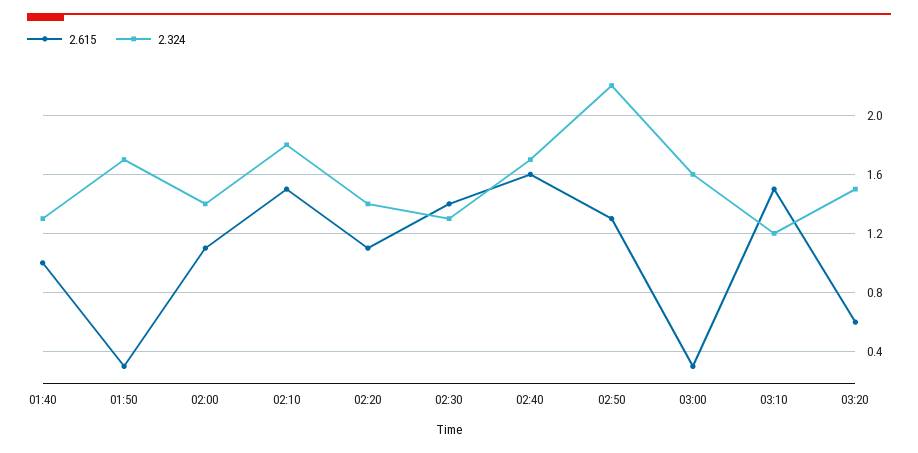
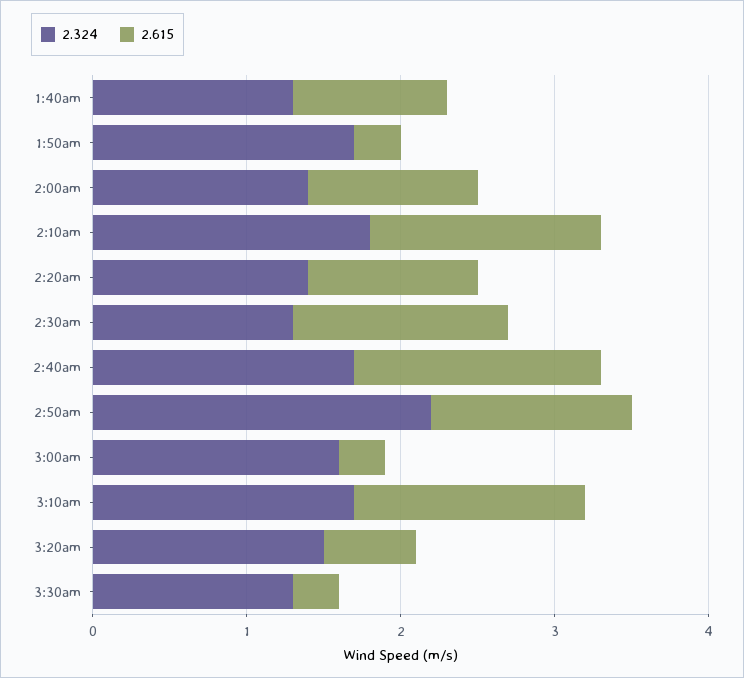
2.324, 03:10: 1.2 -> 1.7
2.324, 3:30am: none -> 1.3
2.615, 3:30am: none -> 0.3

